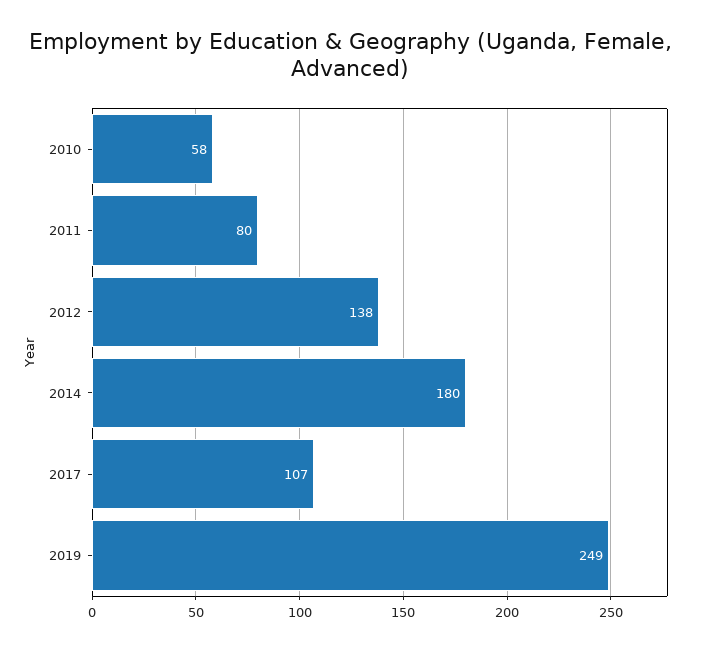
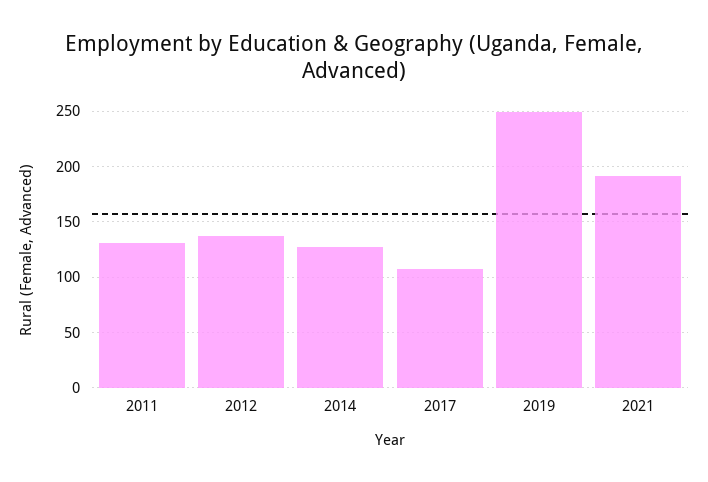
2010: 58 -> none
2011: 80 -> 130
2014: 180 -> 130
2021: none -> 190

